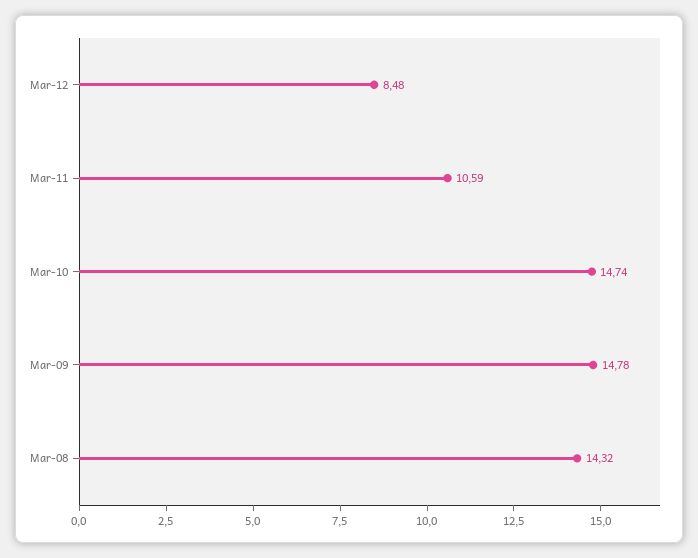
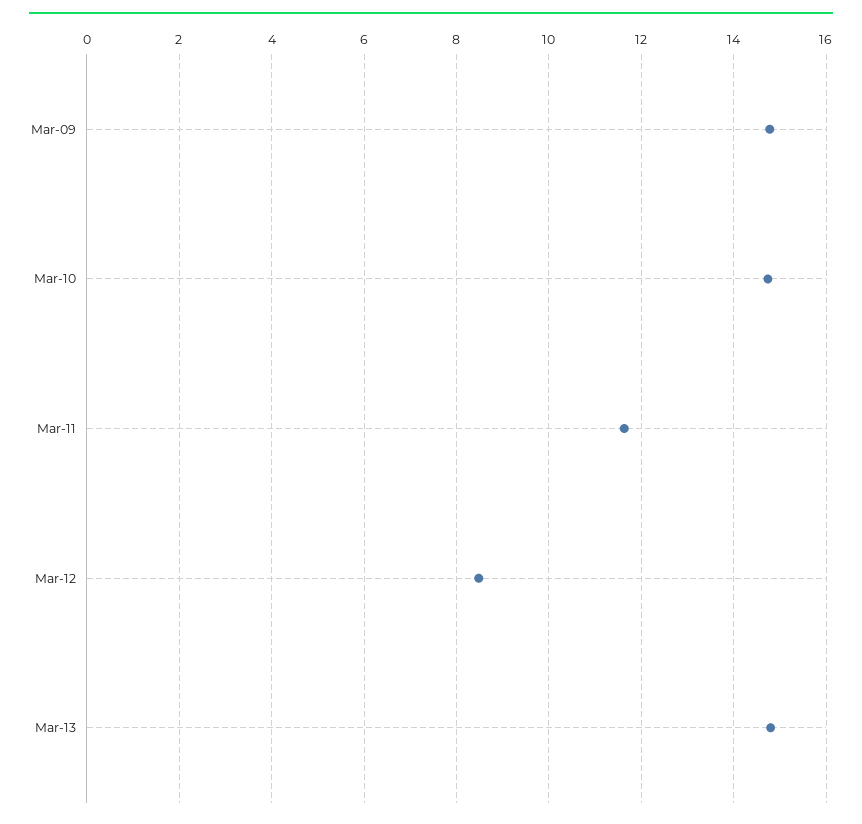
Mar-11: 10.59 -> 11.6
Mar-08: 14.32 -> none
Mar-13: none -> 14.8

